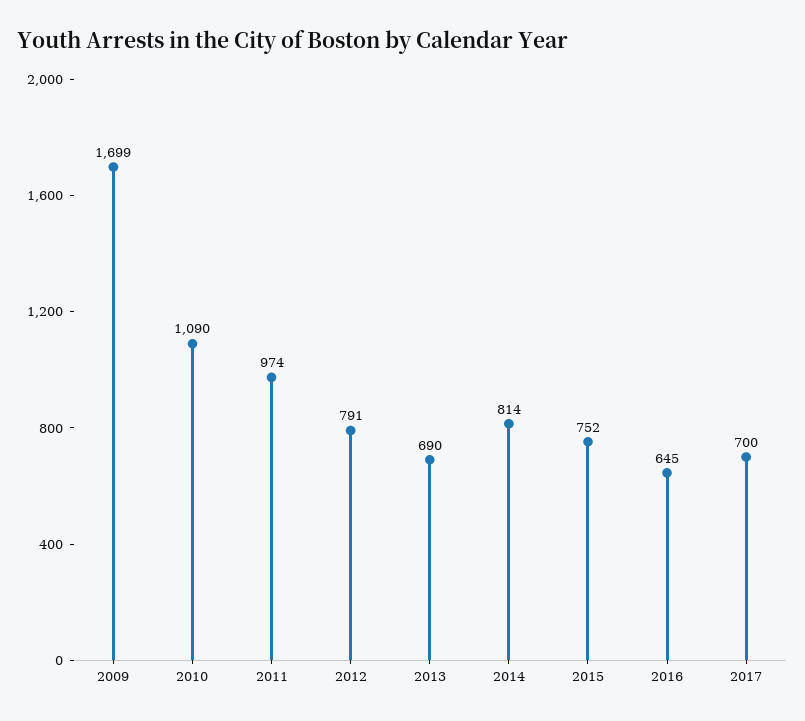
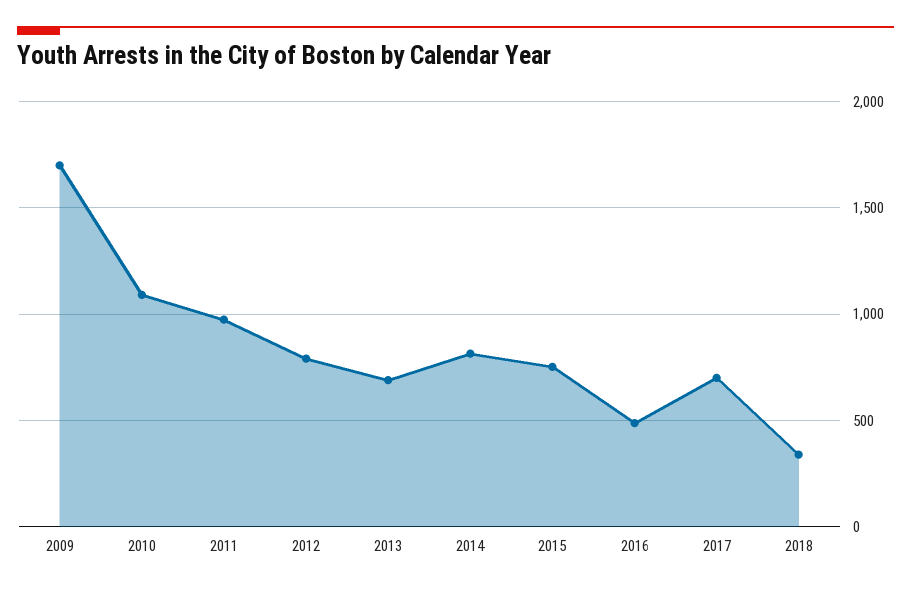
2016: 645 -> 500
2018: none -> 350

